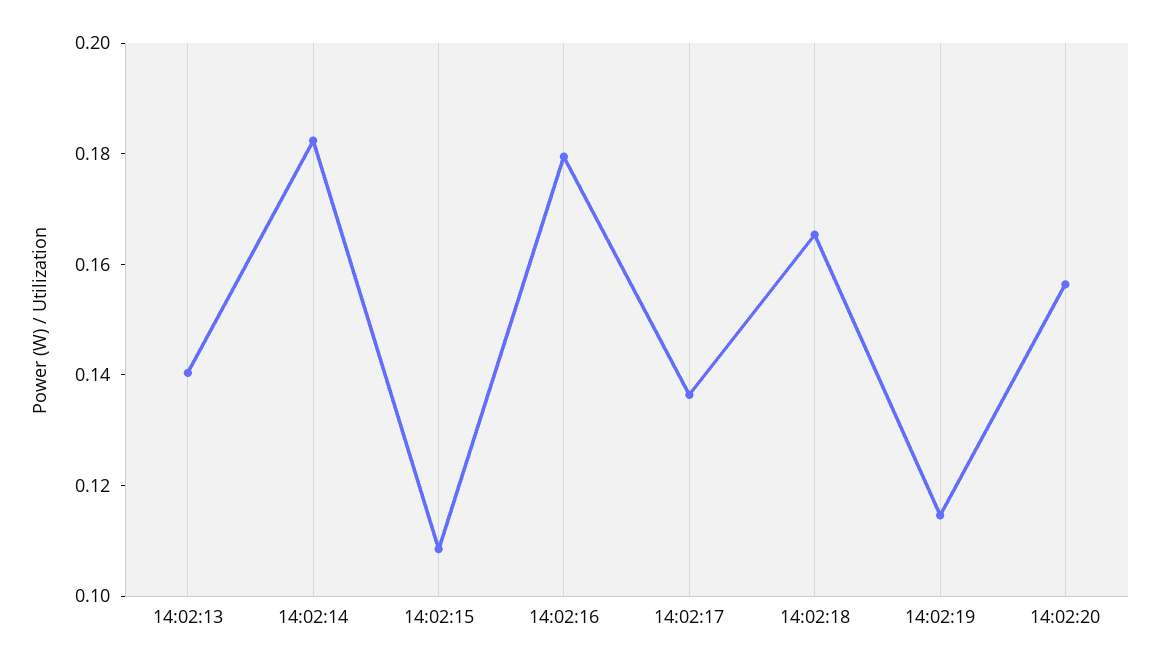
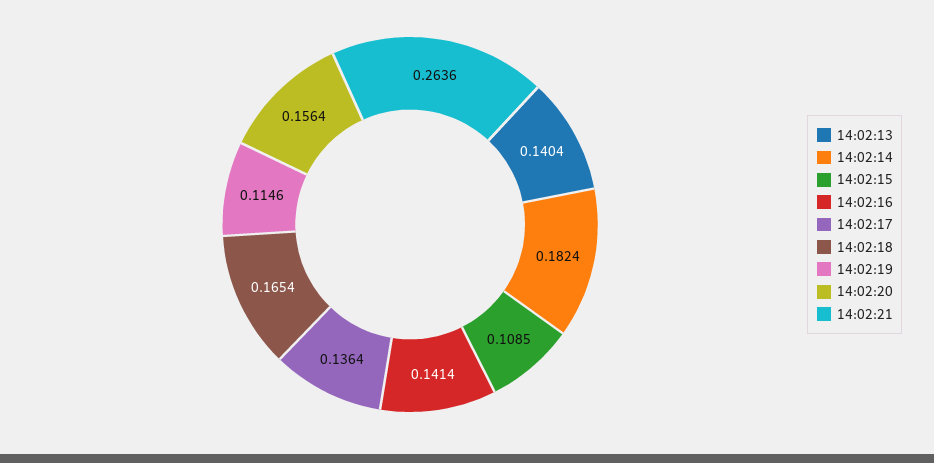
14:02:16: 0.18 -> 0.1414
14:02:21: none -> 0.2636

